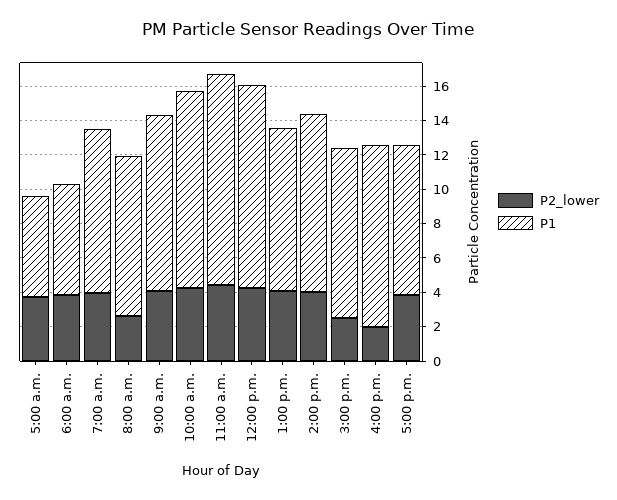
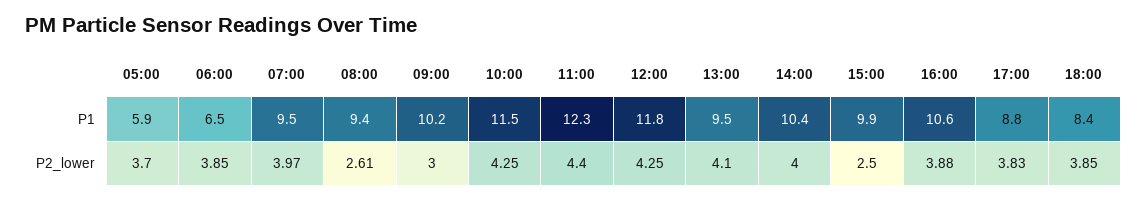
P2_lower, 9:00 a.m.: 4 -> 3
P2_lower, 4:00 p.m.: 2 -> 3.88
P1, 18:00: none -> 8.4
P2_lower, 18:00: none -> 3.85

